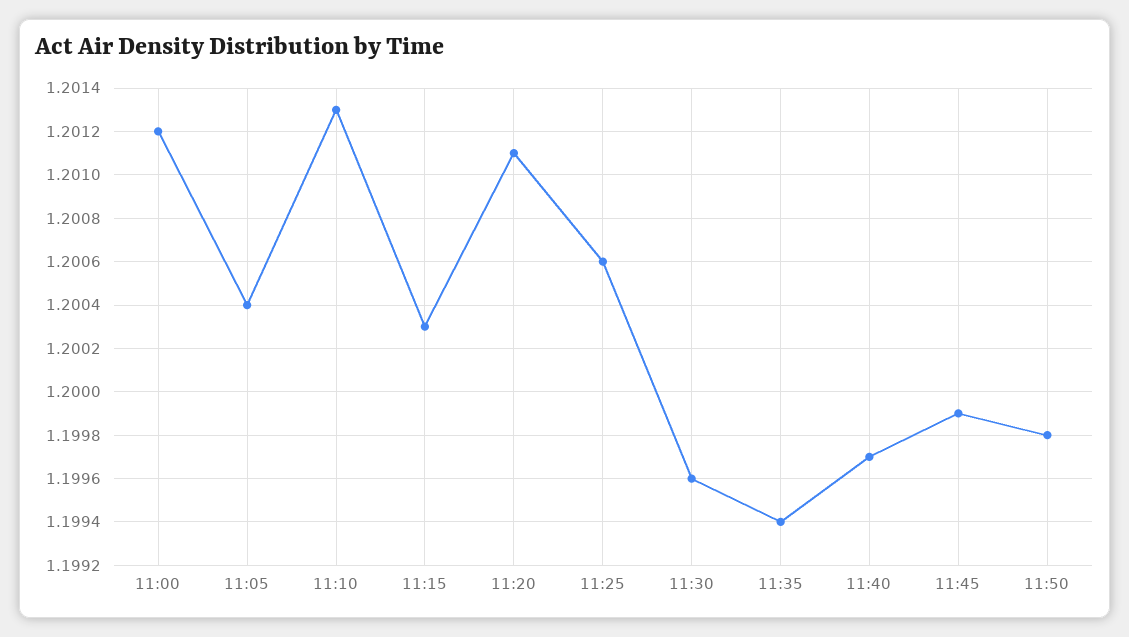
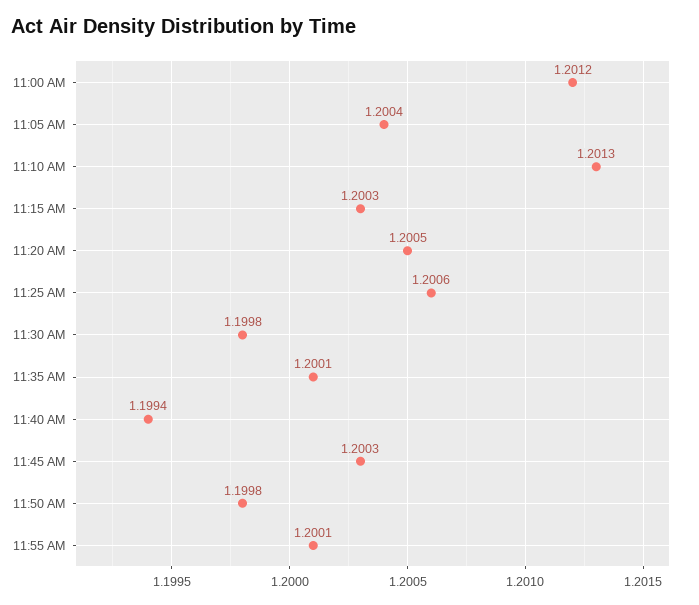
11:20: 1.2011 -> 1.2005
11:30: 1.1996 -> 1.1998
11:35: 1.1994 -> 1.2001
11:40: 1.1997 -> 1.1994
11:45: 1.1999 -> 1.2003
11:55 AM: none -> 1.2001

